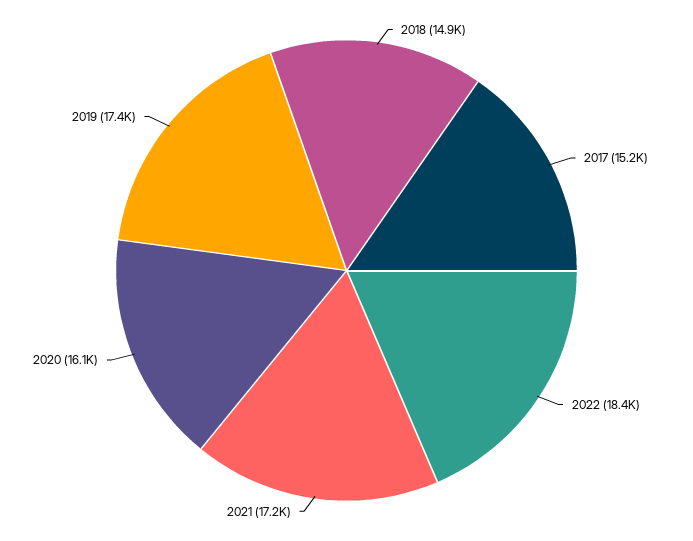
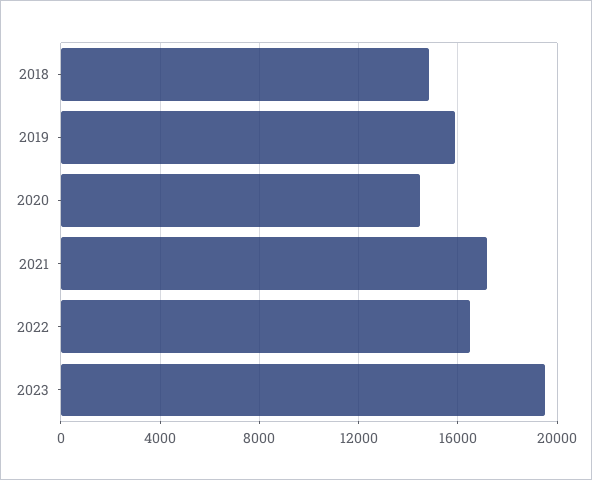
2017: 15200 -> none
2022: 18400 -> 16500
2020: 16100 -> 14500
2019: 17400 -> 16000
2023: none -> 19500

